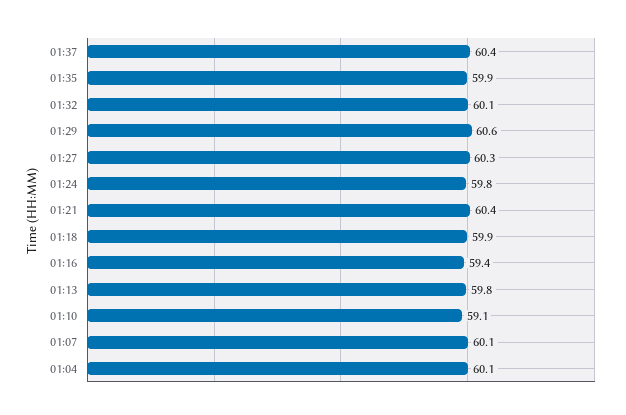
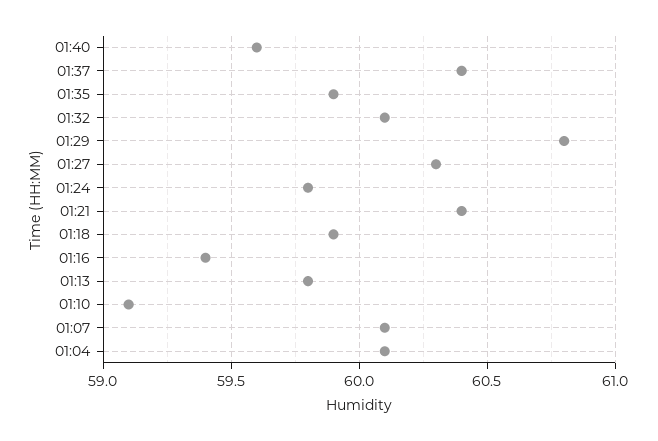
01:29: 60.6 -> 60.8
01:40: none -> 59.6

